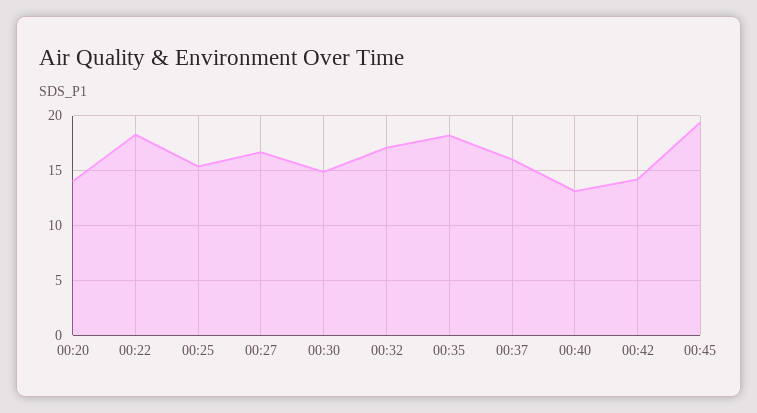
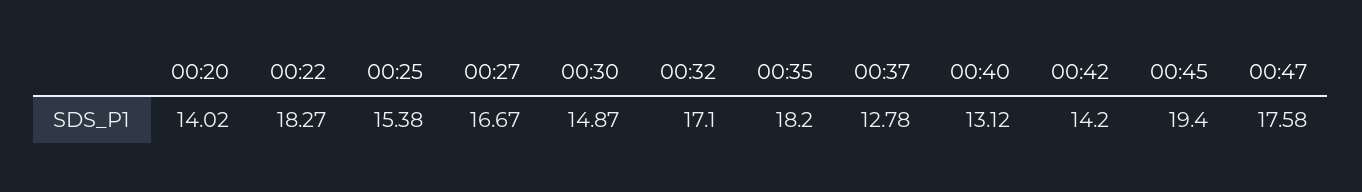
00:37: 16 -> 12.78
00:47: none -> 17.58

